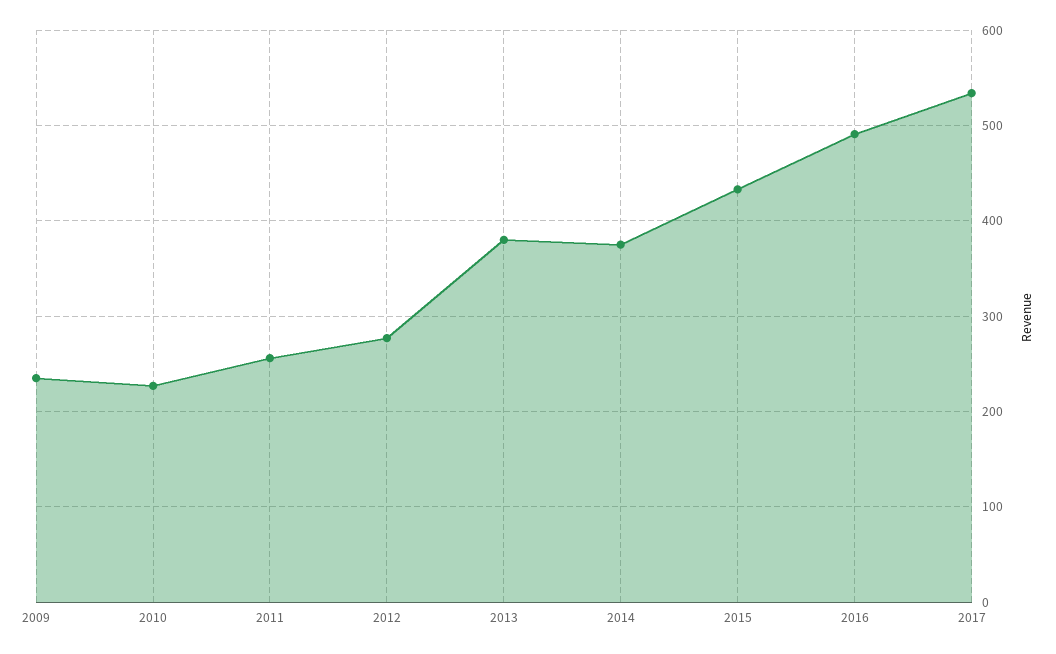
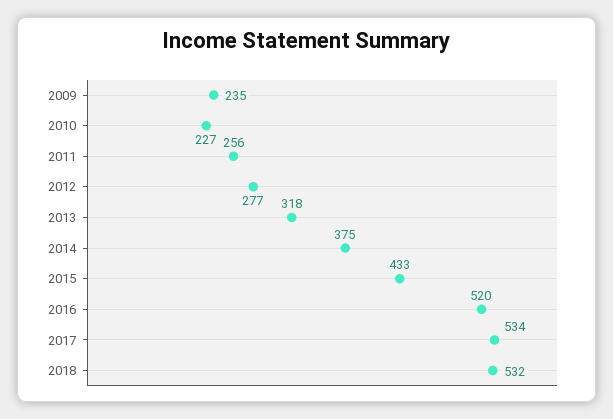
2013: 380 -> 318
2016: 490 -> 520
2018: none -> 532

